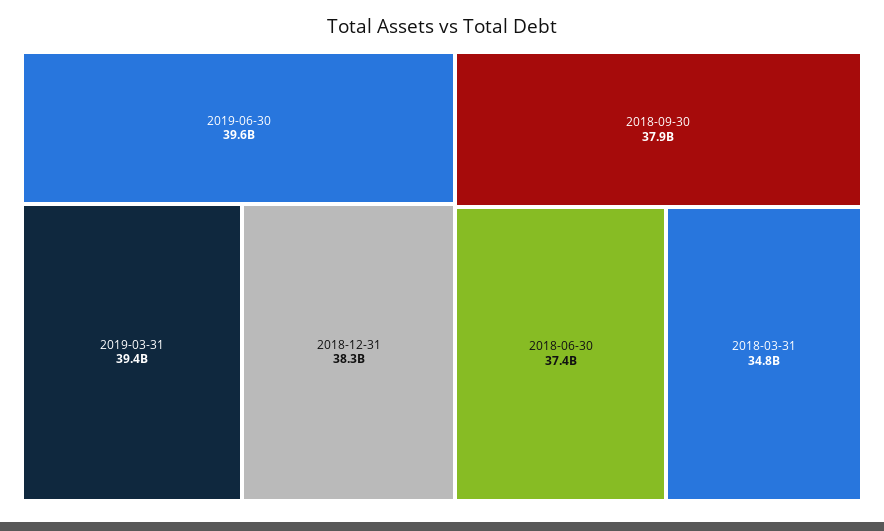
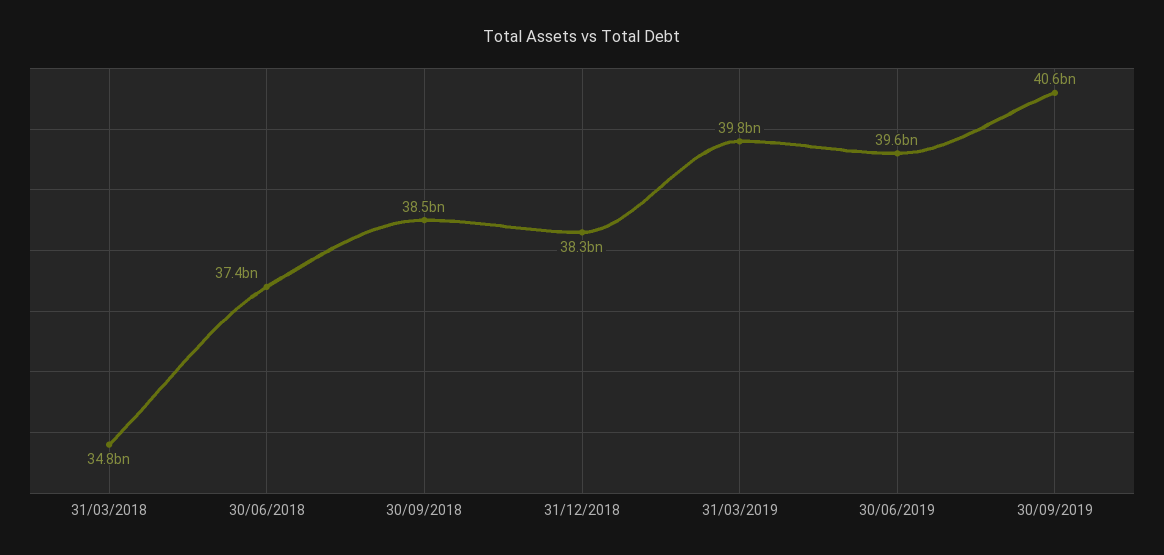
2019-03-31: 39400000000 -> 39800000000
2018-09-30: 37900000000 -> 38500000000
30/09/2019: none -> 40600000000

